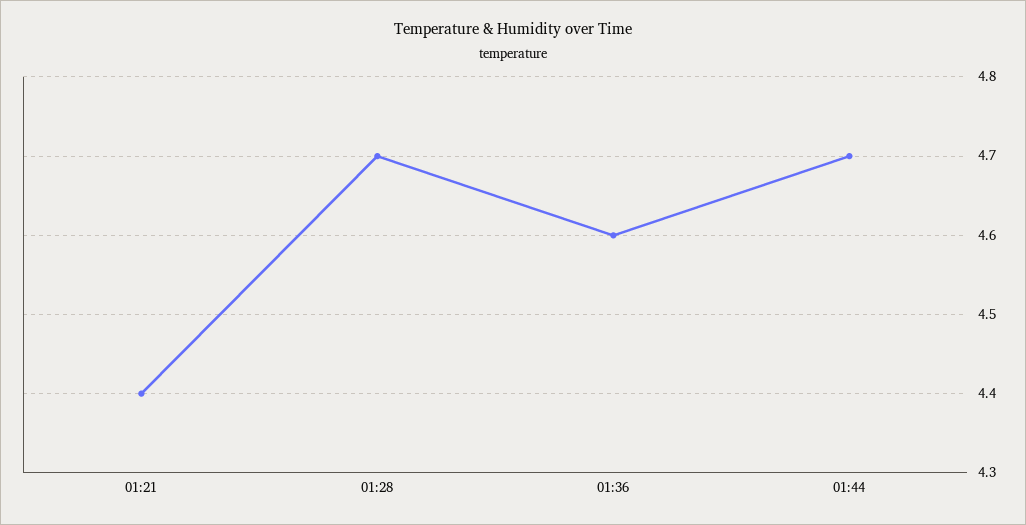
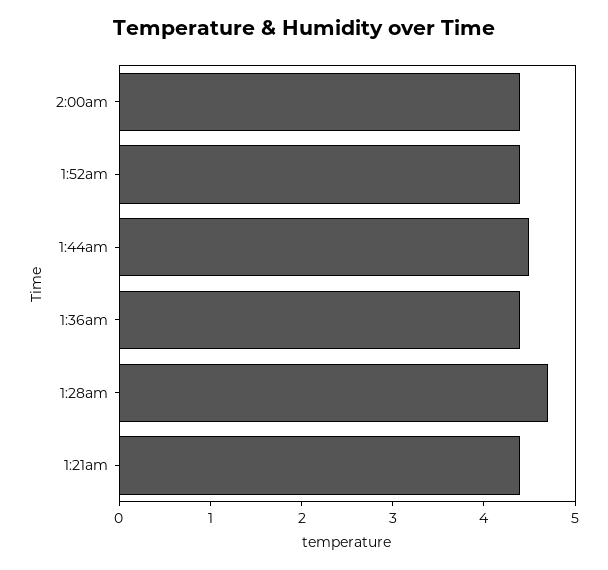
01:36: 4.6 -> 4.4
01:44: 4.7 -> 4.5
2:00am: none -> 4.4
1:52am: none -> 4.4

